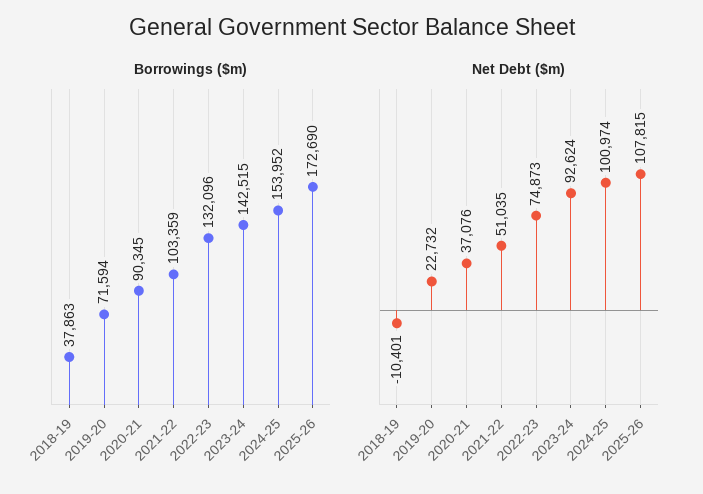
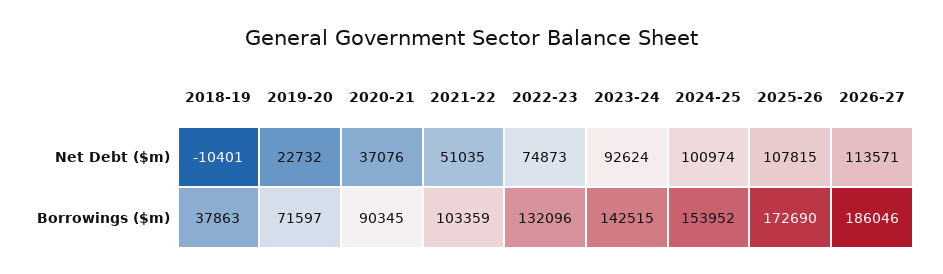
Borrowings ($m), 2019-20: 71594 -> 71597
Net Debt ($m), 2026-27: none -> 113571
Borrowings ($m), 2026-27: none -> 186046

